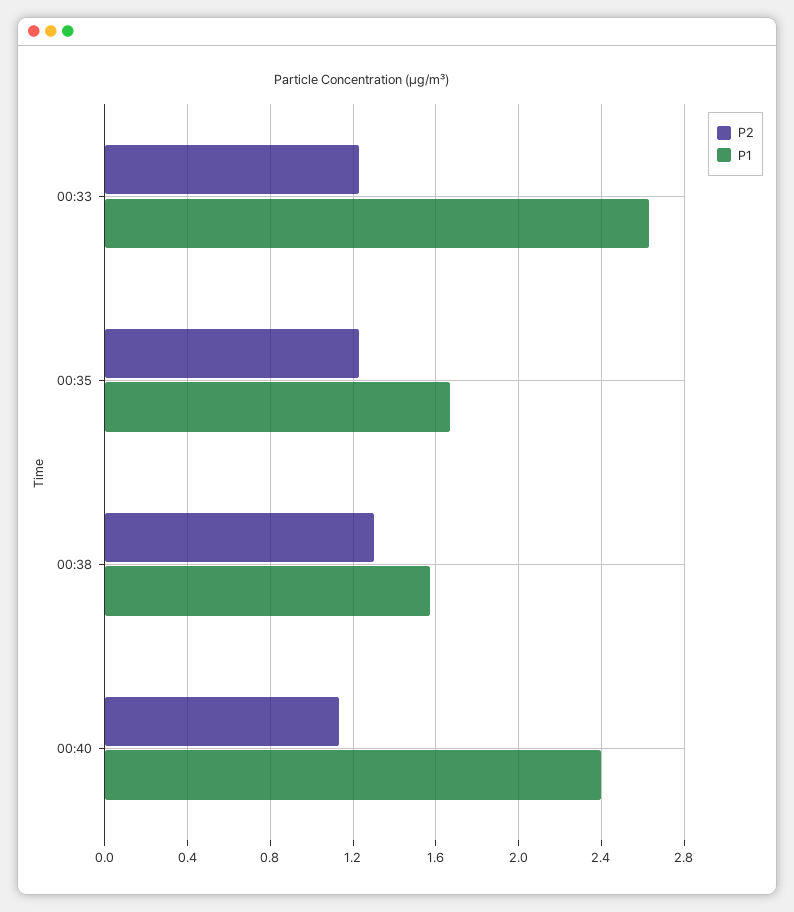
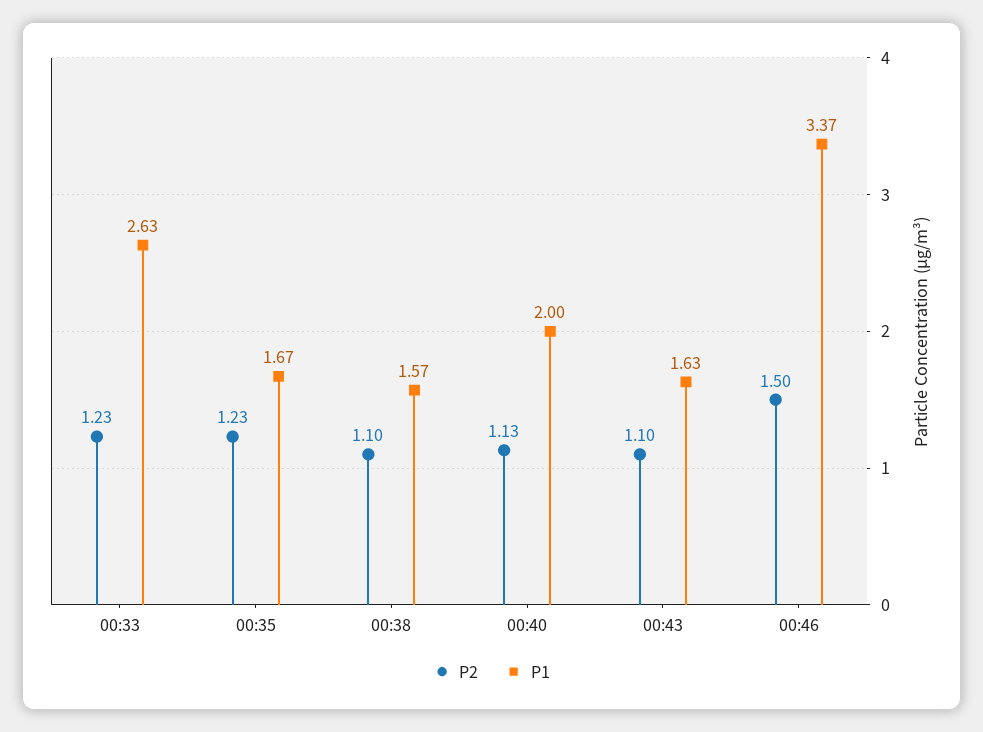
P2, 00:38: 1.3 -> 1.1
P1, 00:40: 2.4 -> 2
P2, 00:43: none -> 1.1
P1, 00:43: none -> 1.63
P2, 00:46: none -> 1.5
P1, 00:46: none -> 3.37

